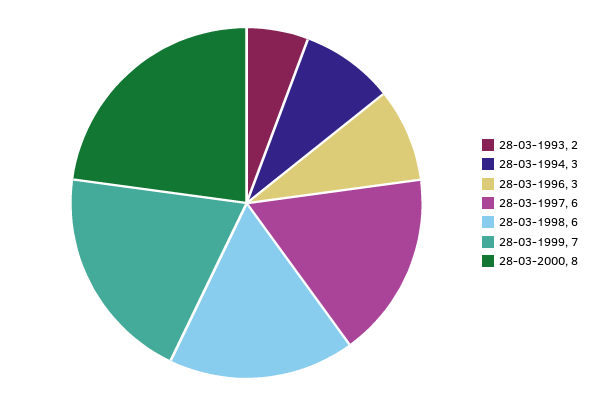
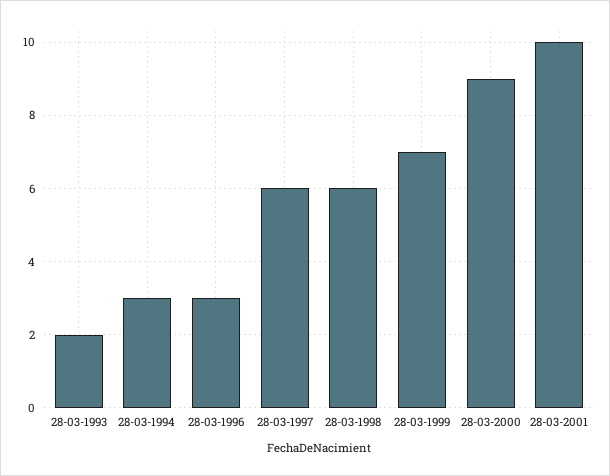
28-03-2000: 8 -> 9
28-03-2001: none -> 10

